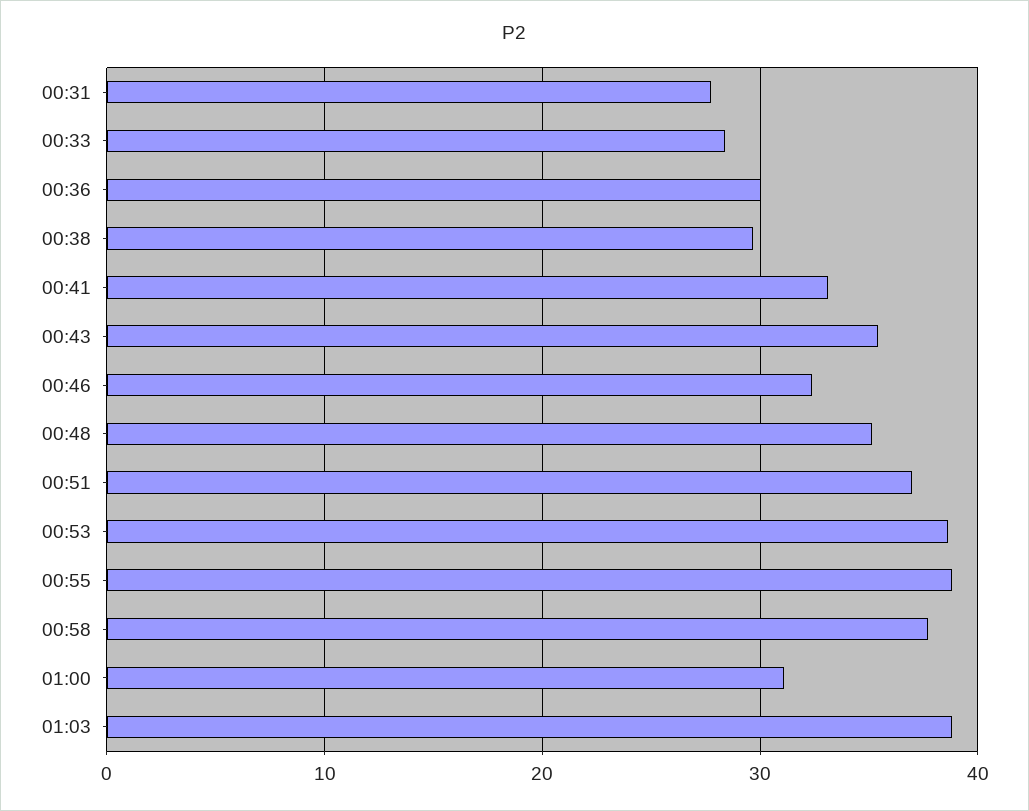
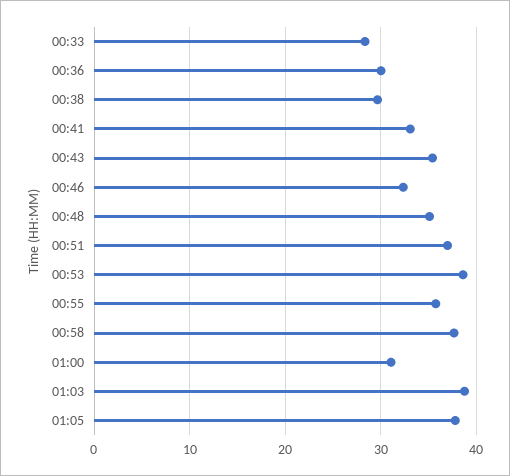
00:31: 28 -> none
00:55: 39 -> 36
01:05: none -> 38

